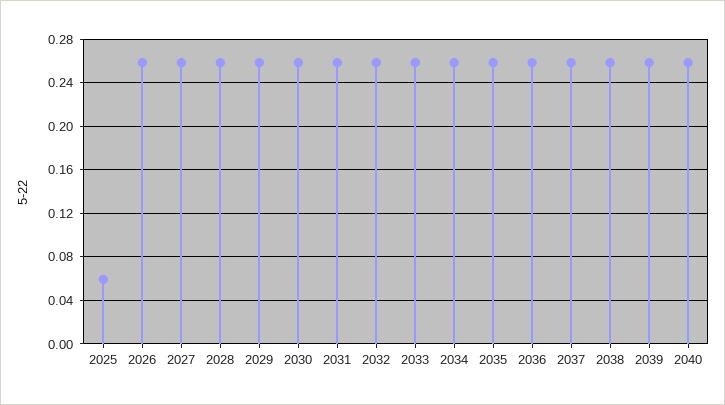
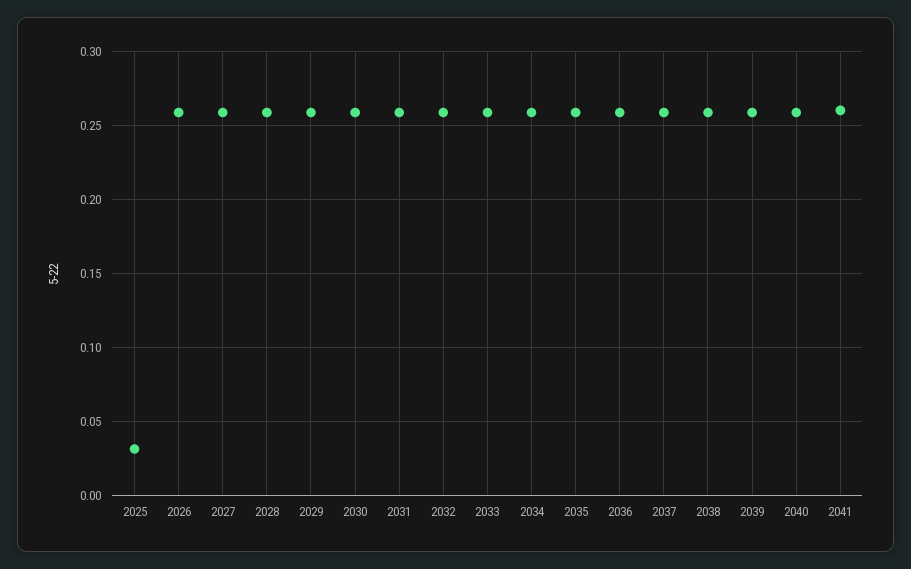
2025: 0.06 -> 0.03
2041: none -> 0.26

